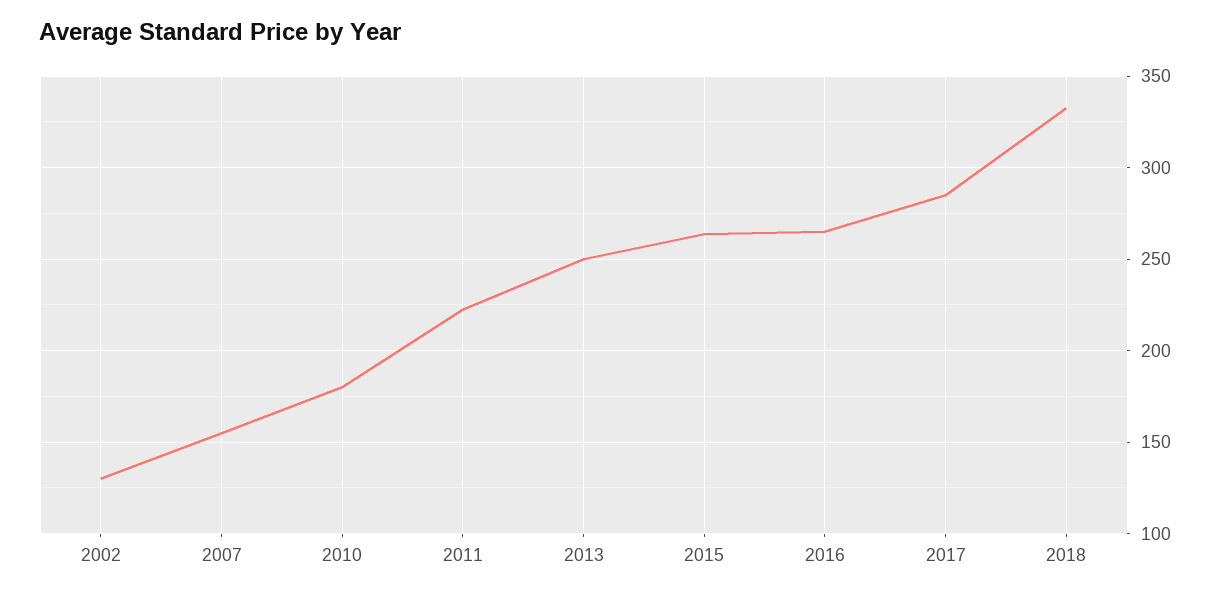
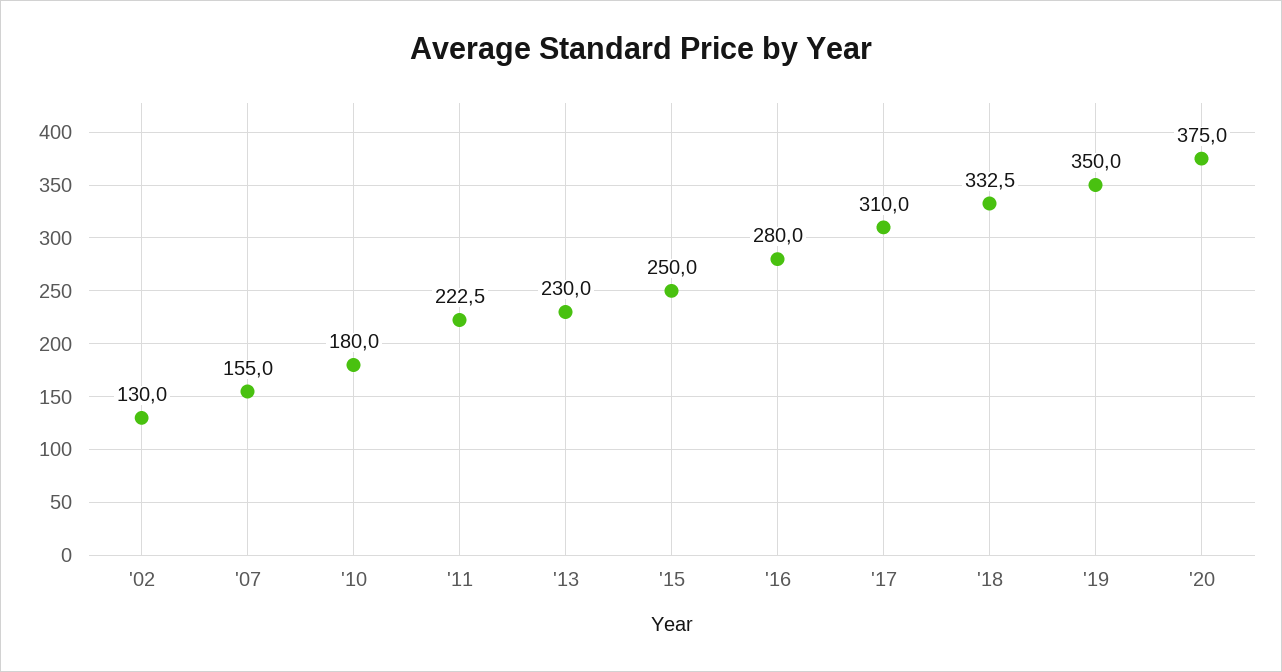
2013: 250 -> 230
2015: 265 -> 250
2016: 265 -> 280
2017: 285 -> 310
'19: none -> 350
'20: none -> 375

